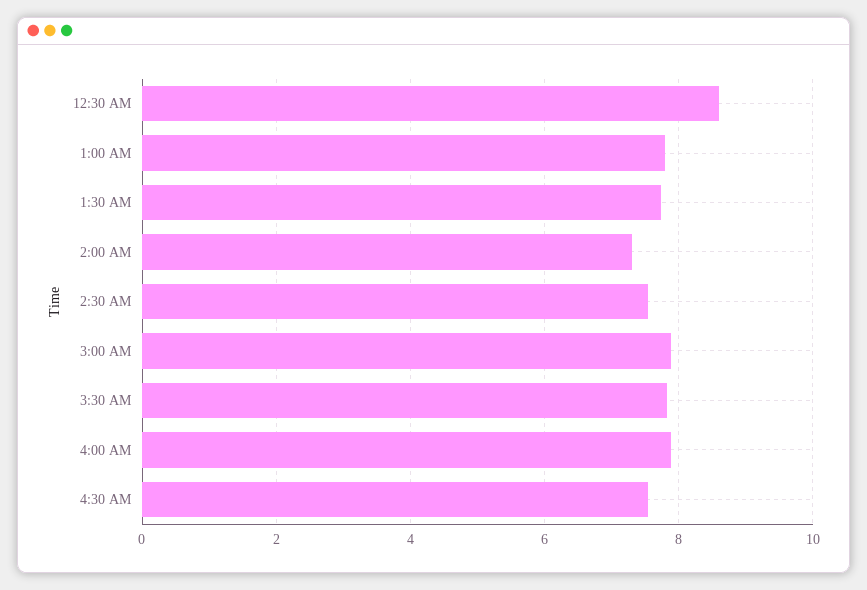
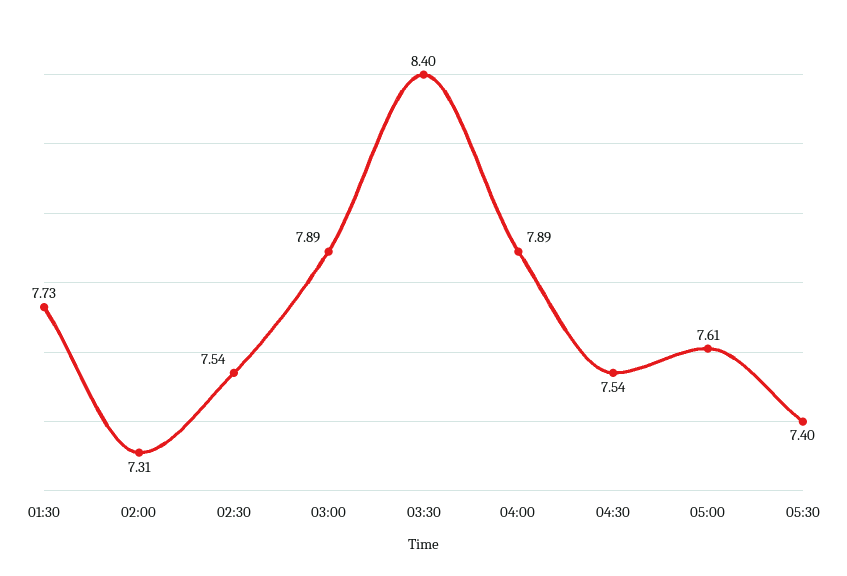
12:30 AM: 8.6 -> none
1:00 AM: 7.8 -> none
3:30 AM: 7.8 -> 8.4
05:00: none -> 7.61
05:30: none -> 7.4

